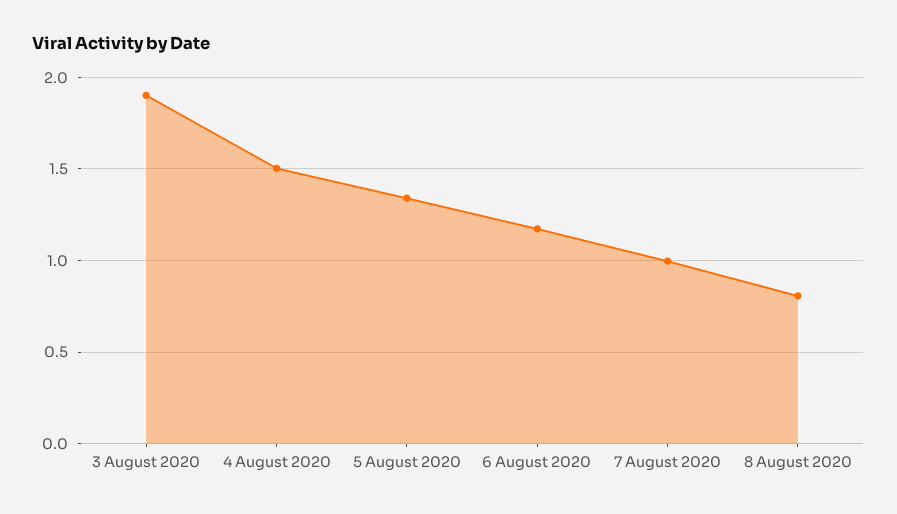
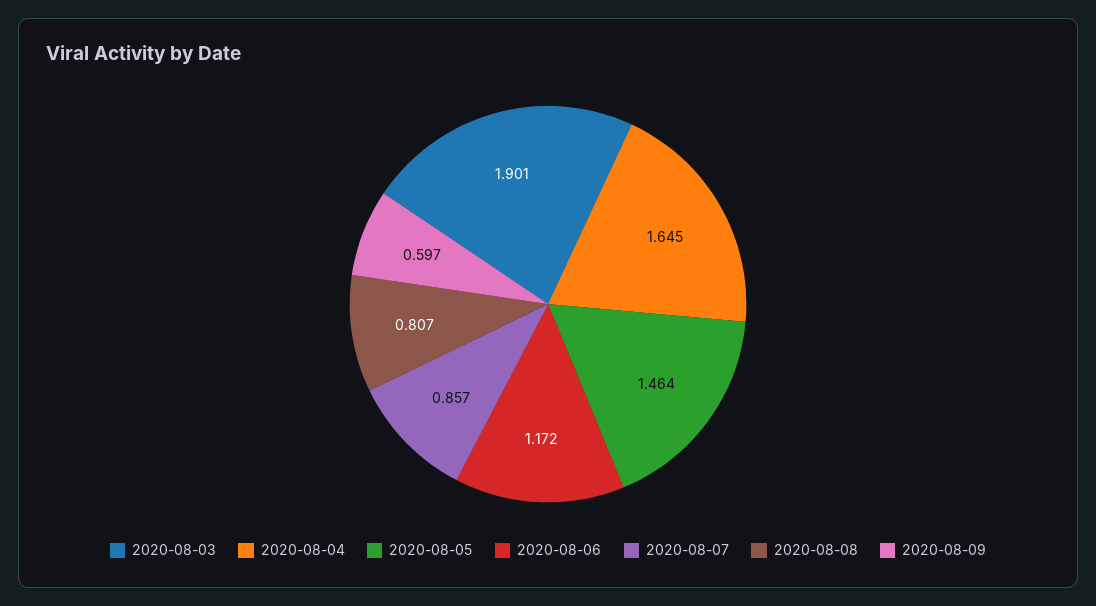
4 August 2020: 1.5 -> 1.645
5 August 2020: 1.35 -> 1.464
7 August 2020: 1 -> 0.857
2020-08-09: none -> 0.597

